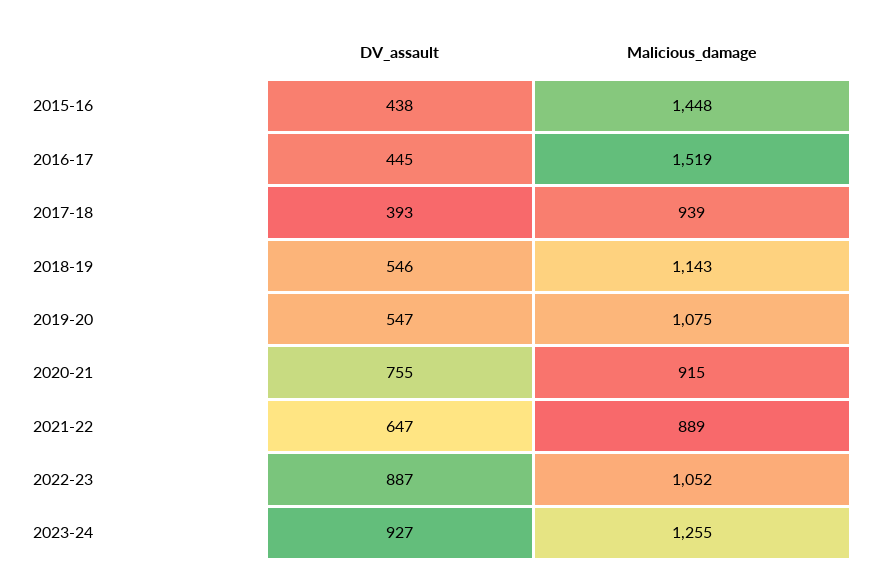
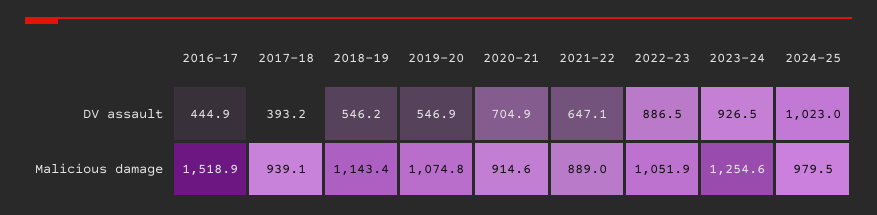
DV_assault, 2015-16: 438 -> none
Malicious_damage, 2015-16: 1448 -> none
DV_assault, 2020-21: 755 -> 704.9
DV_assault, 2024-25: none -> 1023
Malicious_damage, 2024-25: none -> 979.5

